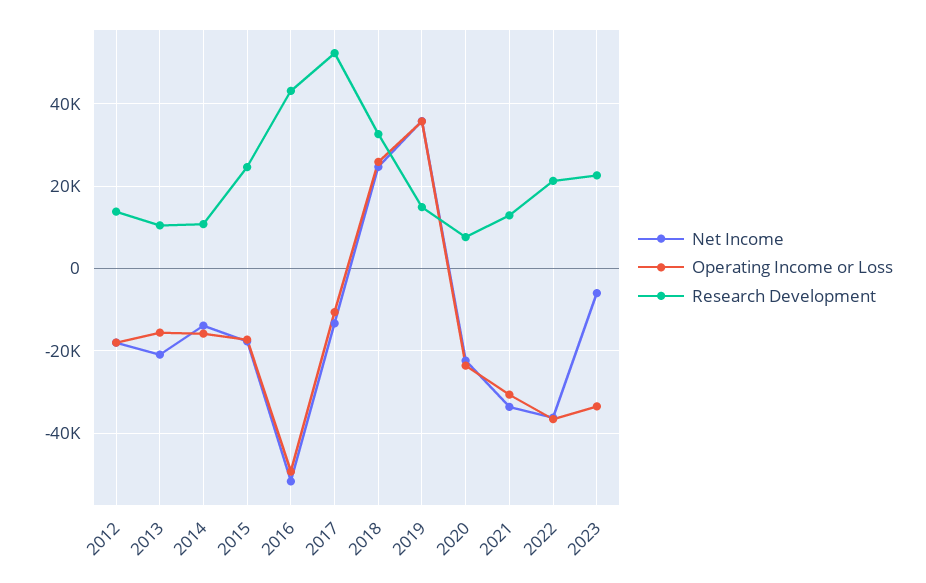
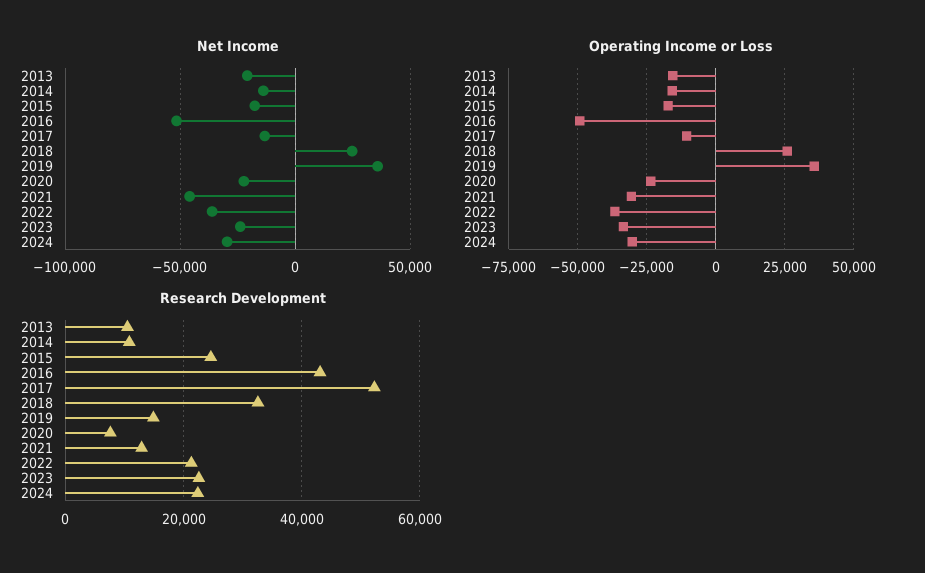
Net Income, 2012: -18000 -> none
Operating Income or Loss, 2012: -18000 -> none
Research Development, 2012: 14000 -> none
Net Income, 2021: -34000 -> -45000
Net Income, 2023: -6000 -> -25000
Net Income, 2024: none -> -30000
Operating Income or Loss, 2024: none -> -30000
Research Development, 2024: none -> 22000

